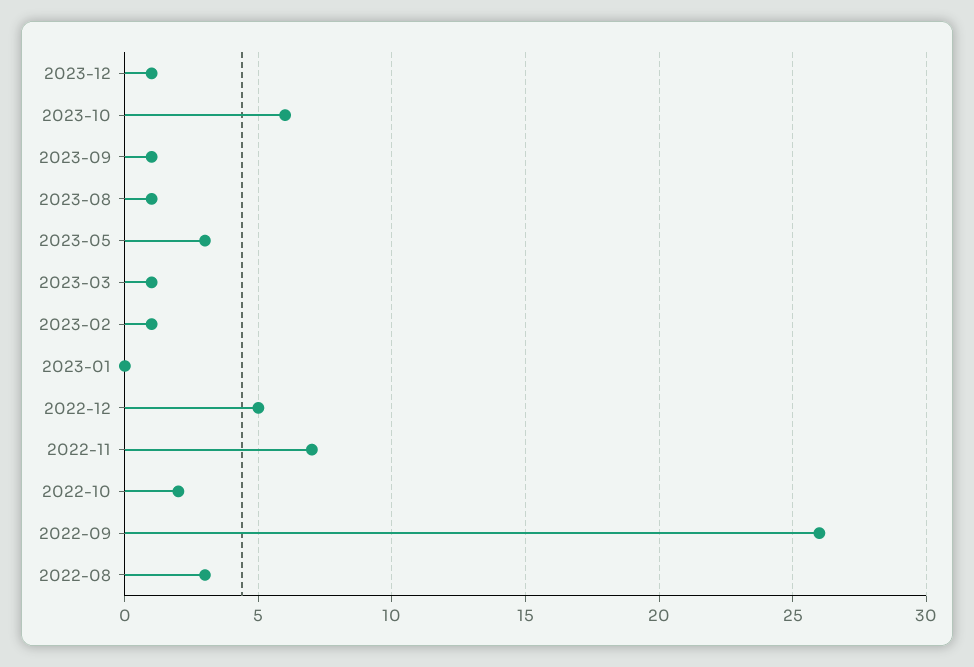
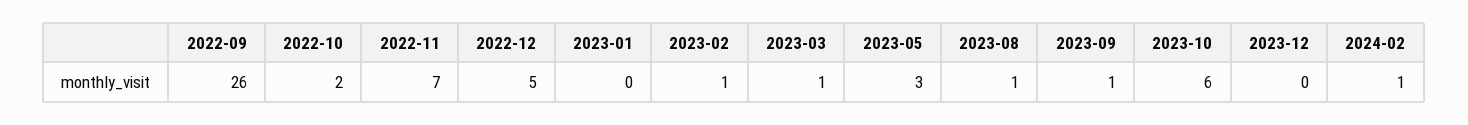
2023-12: 1 -> 0
2022-08: 3 -> none
2024-02: none -> 1

